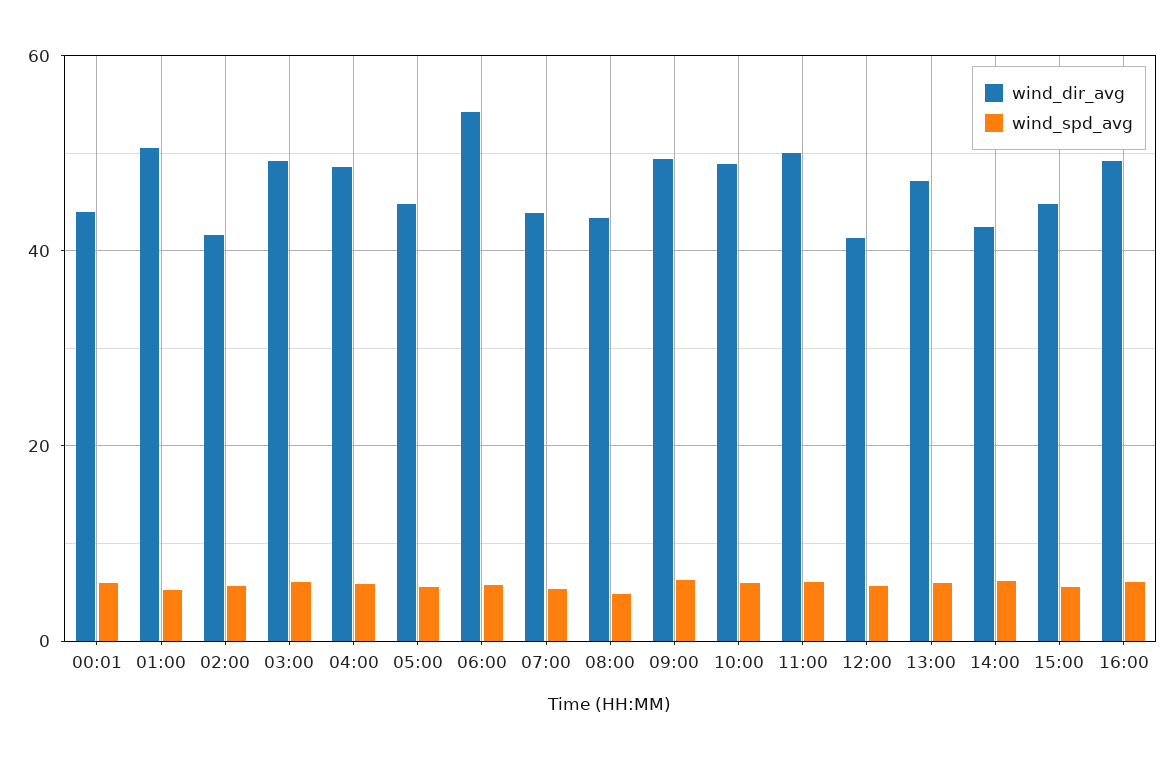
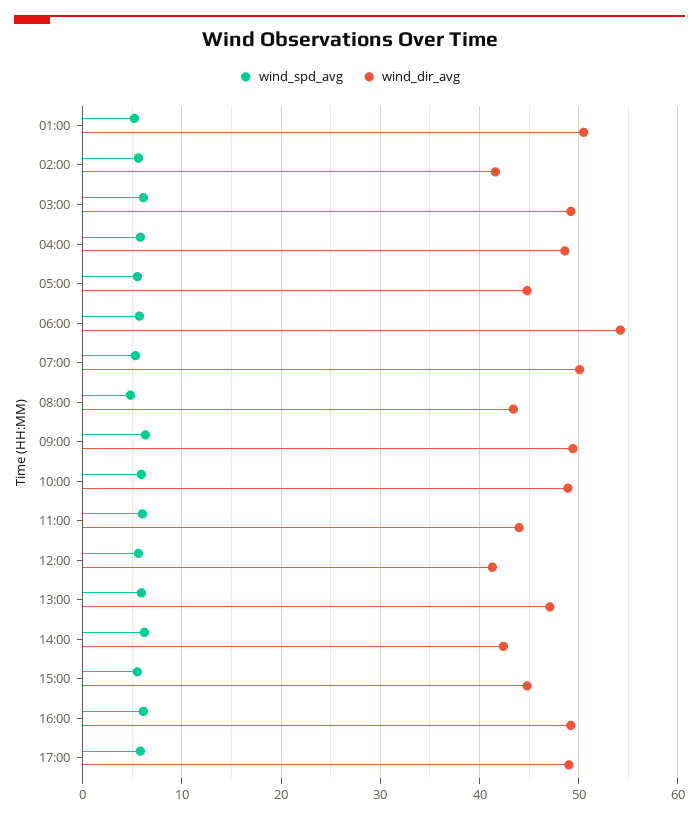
wind_dir_avg, 00:01: 44 -> none
wind_spd_avg, 00:01: 6 -> none
wind_dir_avg, 07:00: 44 -> 50
wind_dir_avg, 11:00: 50 -> 44
wind_spd_avg, 17:00: none -> 6
wind_dir_avg, 17:00: none -> 49

